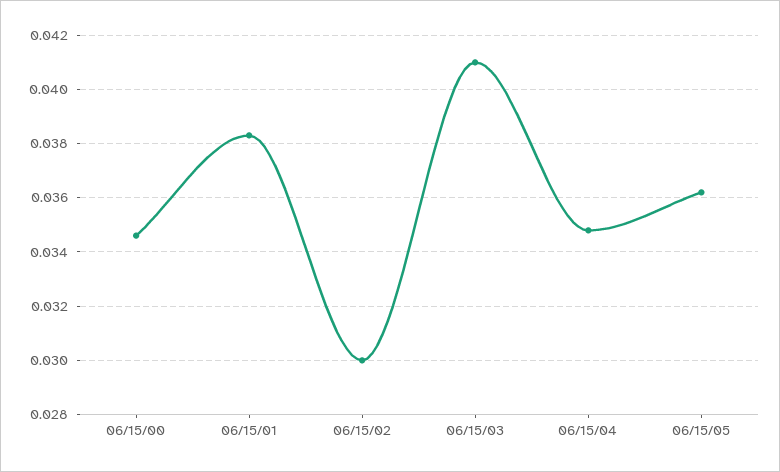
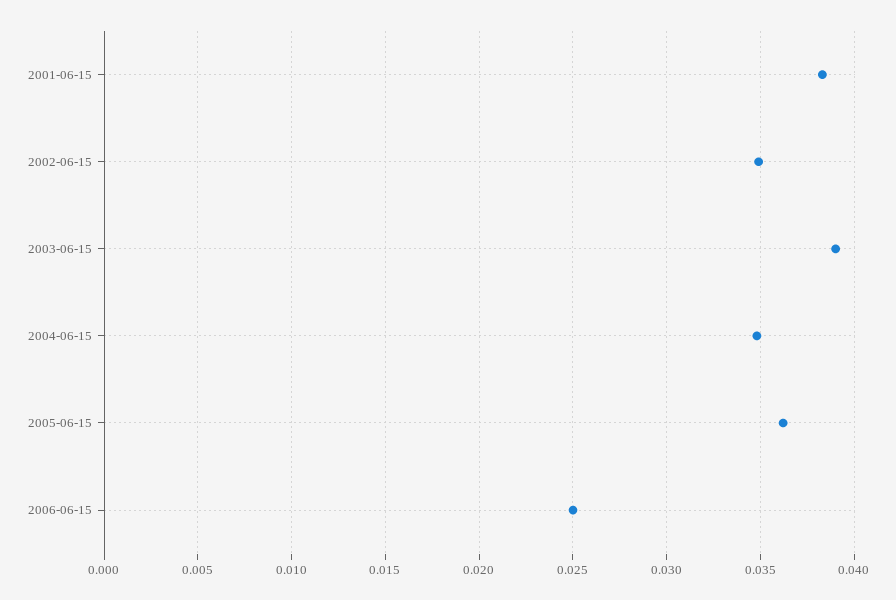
06/15/00: 0.0345 -> none
06/15/02: 0.03 -> 0.035
06/15/03: 0.041 -> 0.039
2006-06-15: none -> 0.025

